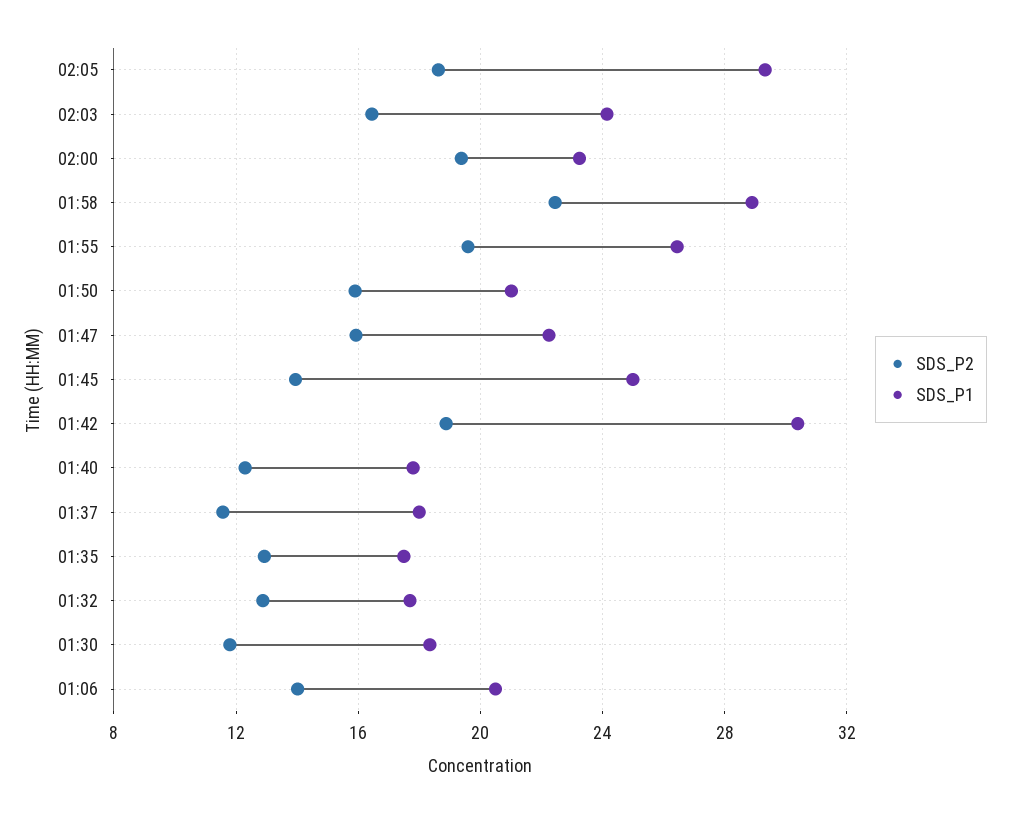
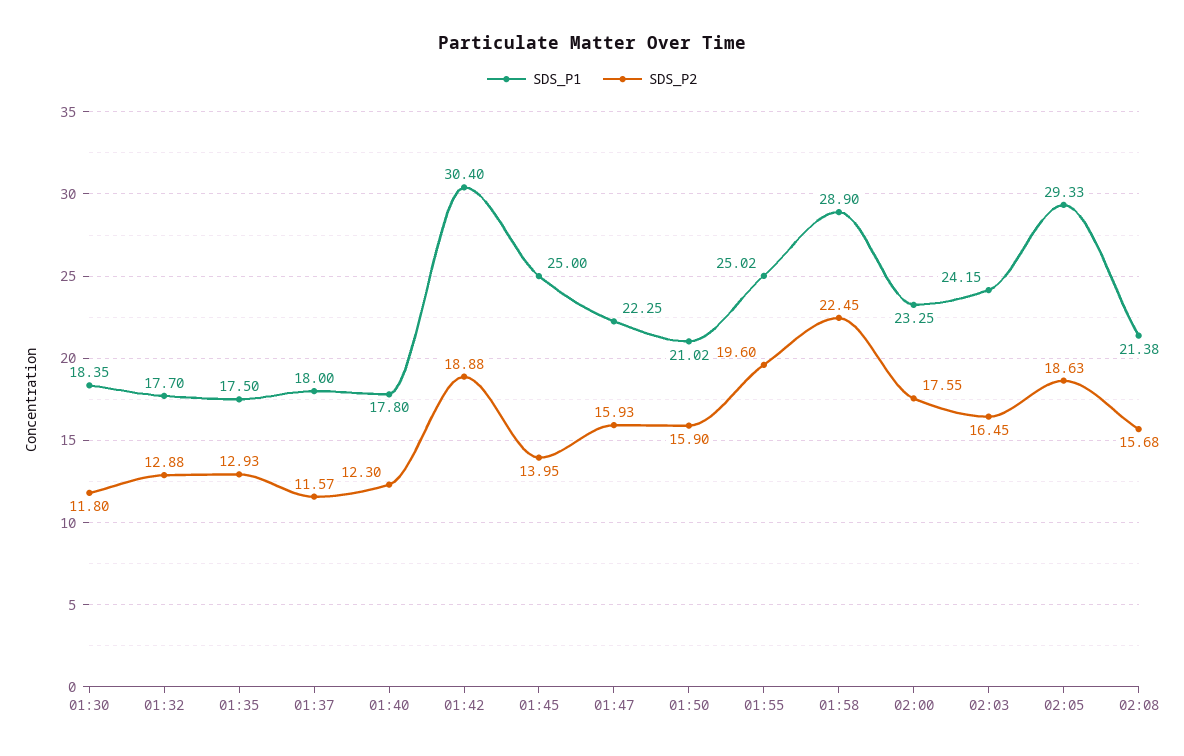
SDS_P2, 02:00: 19.5 -> 17.55
SDS_P1, 01:55: 26.5 -> 25.02
SDS_P2, 01:06: 14 -> none
SDS_P1, 01:06: 20.5 -> none
SDS_P1, 02:08: none -> 21.38
SDS_P2, 02:08: none -> 15.68

